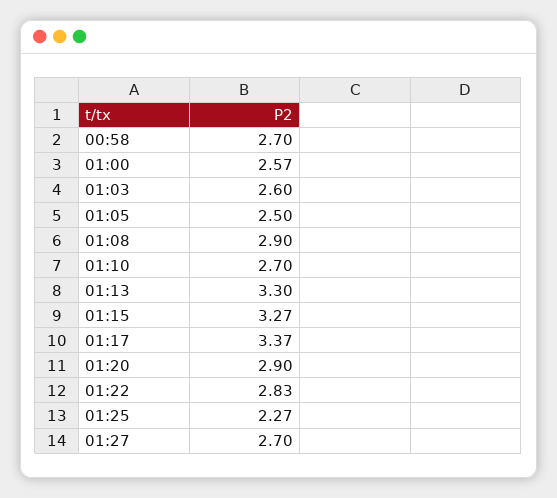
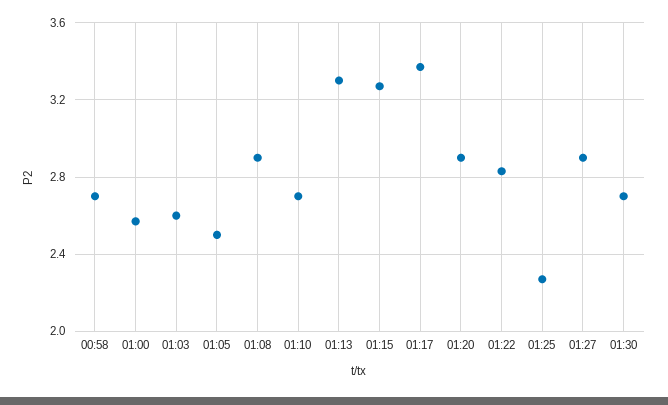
01:27: 2.7 -> 2.9
01:30: none -> 2.7

